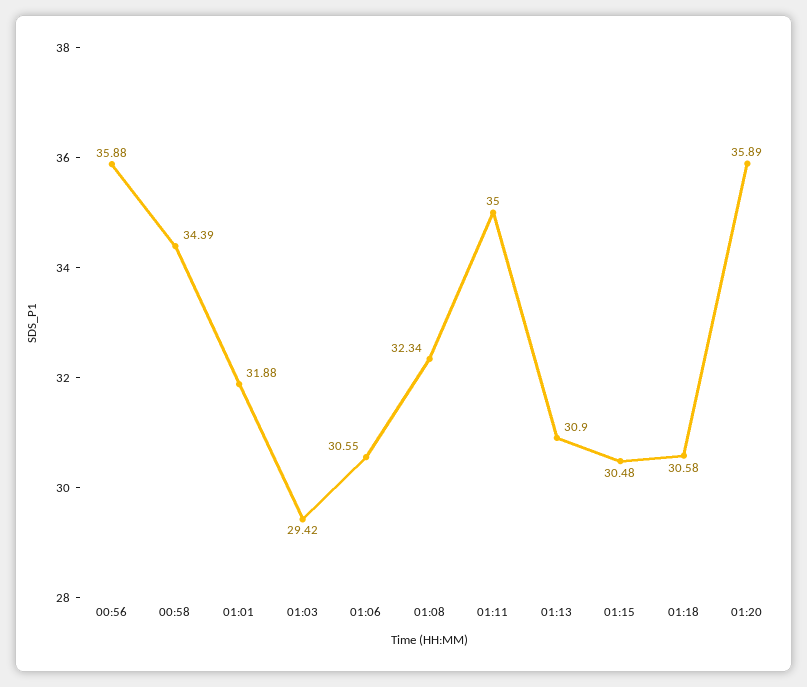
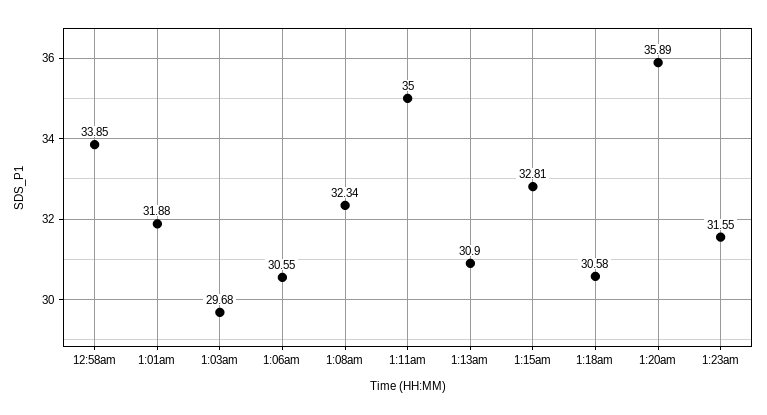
00:56: 35.88 -> none
00:58: 34.39 -> 33.85
01:03: 29.42 -> 29.68
01:15: 30.48 -> 32.81
1:23am: none -> 31.55

